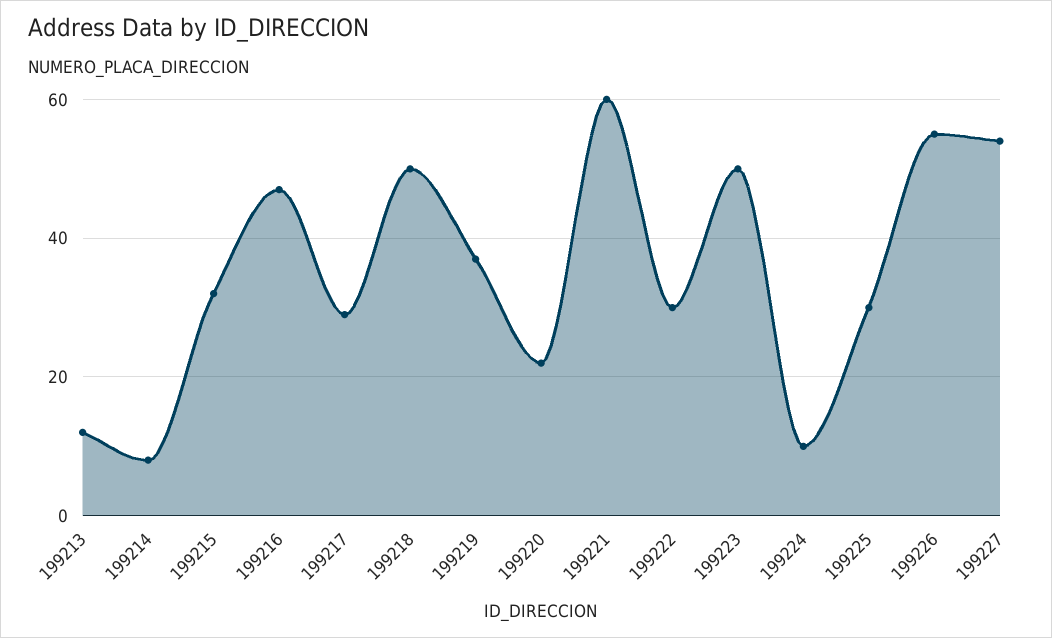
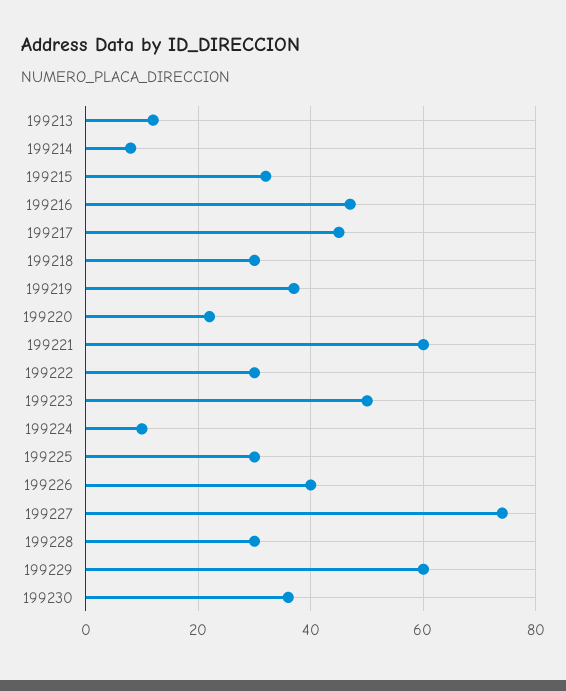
199217: 30 -> 45
199218: 50 -> 30
199226: 55 -> 40
199227: 55 -> 75
199228: none -> 30
199229: none -> 60
199230: none -> 35

